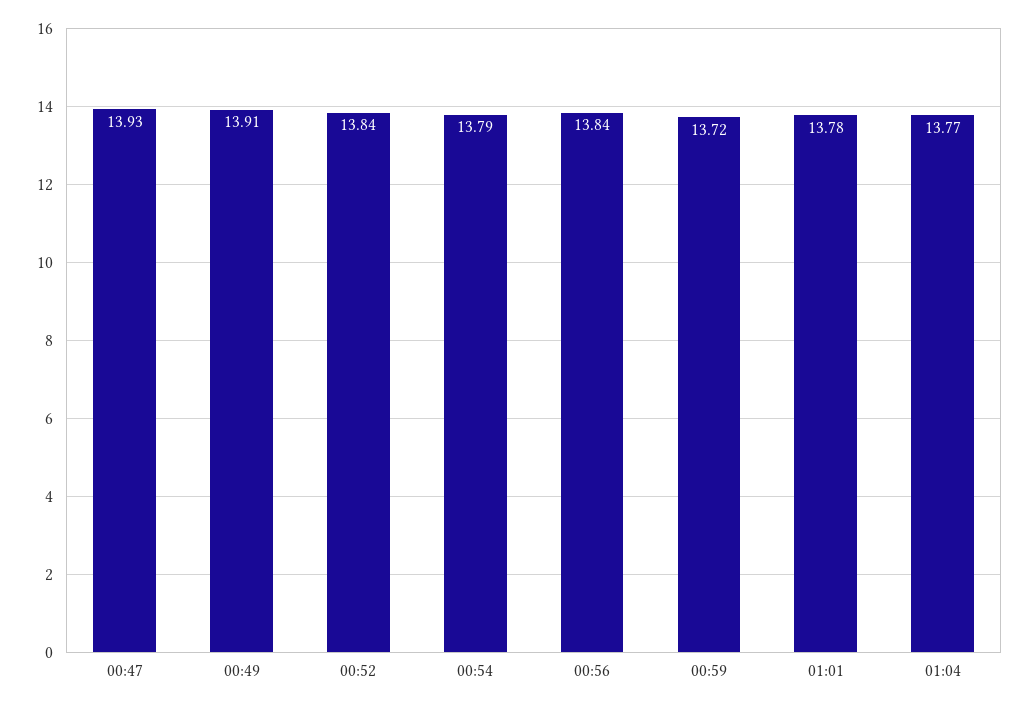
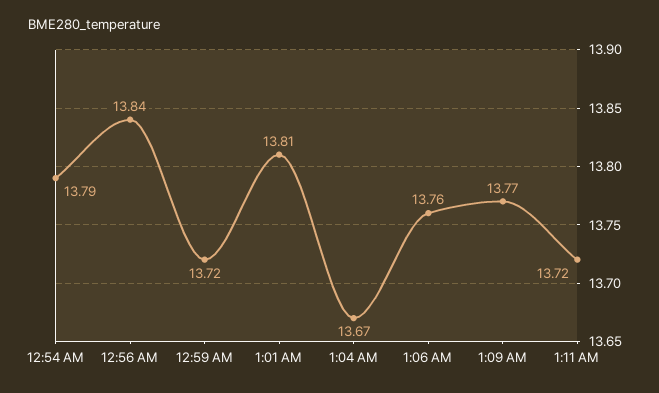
00:47: 13.93 -> none
00:49: 13.91 -> none
00:52: 13.84 -> none
01:01: 13.78 -> 13.81
01:04: 13.77 -> 13.67
1:06 AM: none -> 13.76
1:09 AM: none -> 13.77
1:11 AM: none -> 13.72

